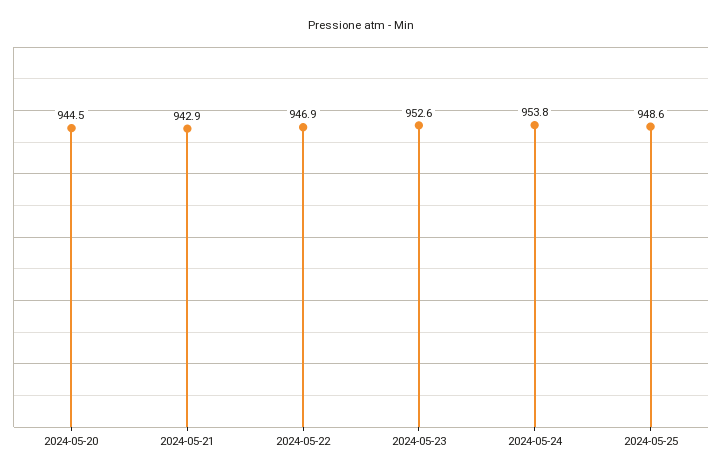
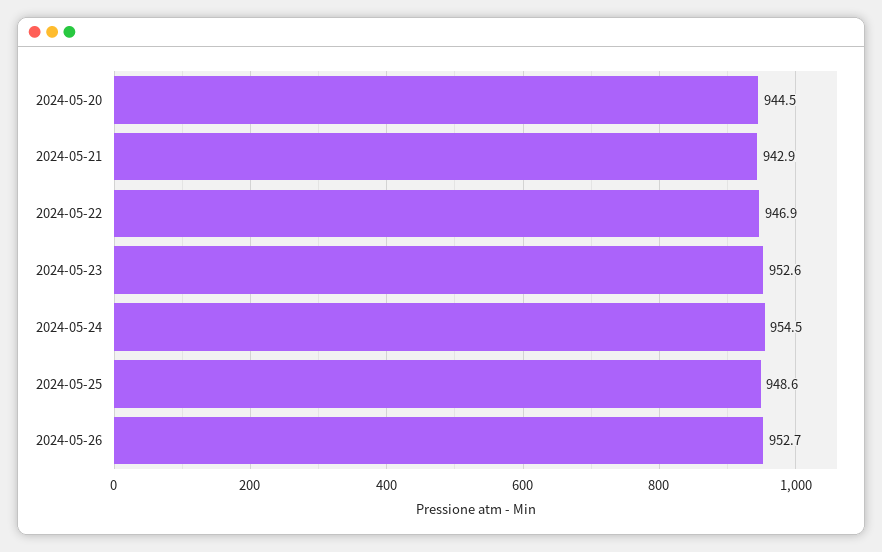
2024-05-24: 953.8 -> 954.5
2024-05-26: none -> 952.7

